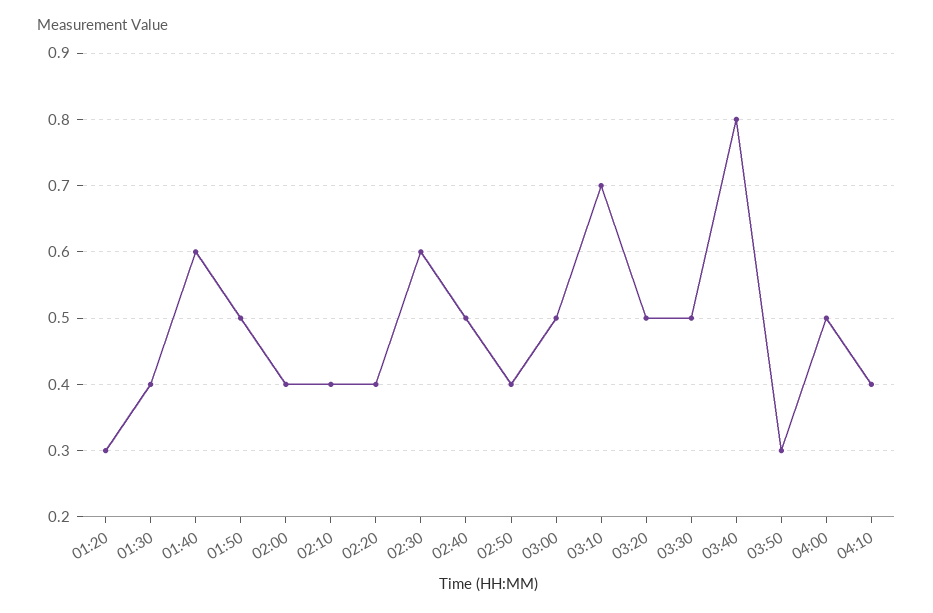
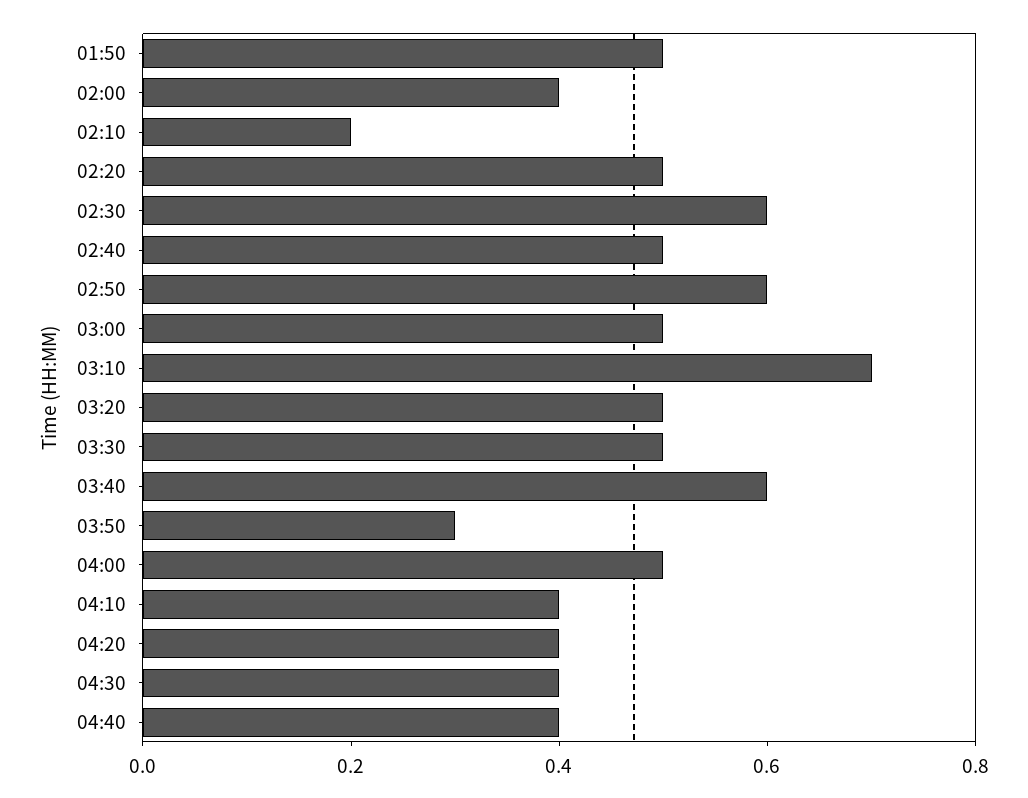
01:20: 0.3 -> none
01:30: 0.4 -> none
01:40: 0.6 -> none
02:10: 0.4 -> 0.2
02:20: 0.4 -> 0.5
02:50: 0.4 -> 0.6
03:40: 0.8 -> 0.6
04:20: none -> 0.4
04:30: none -> 0.4
04:40: none -> 0.4

